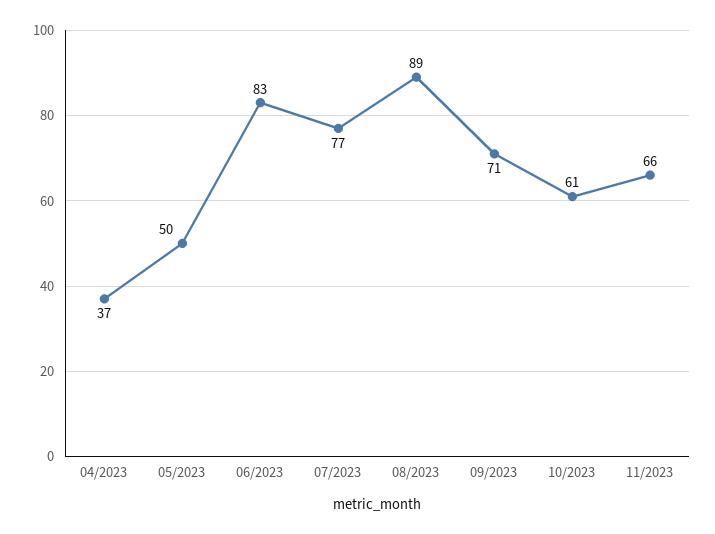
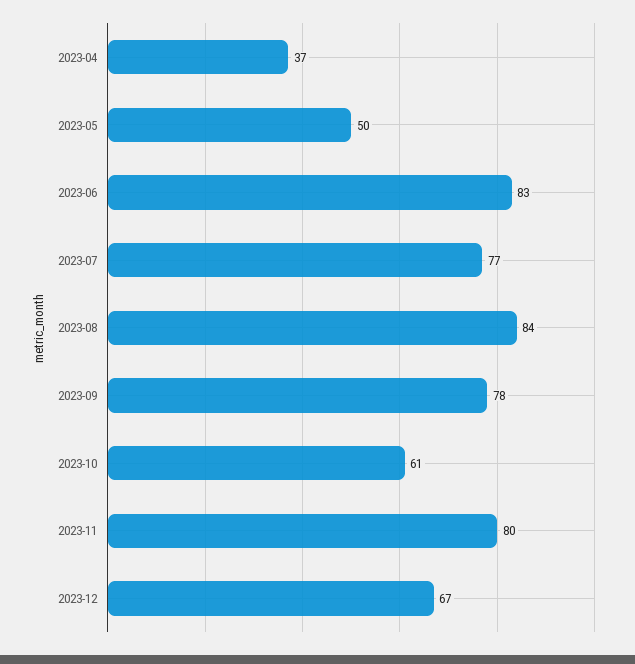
08/2023: 89 -> 84
09/2023: 71 -> 78
11/2023: 66 -> 80
2023-12: none -> 67

